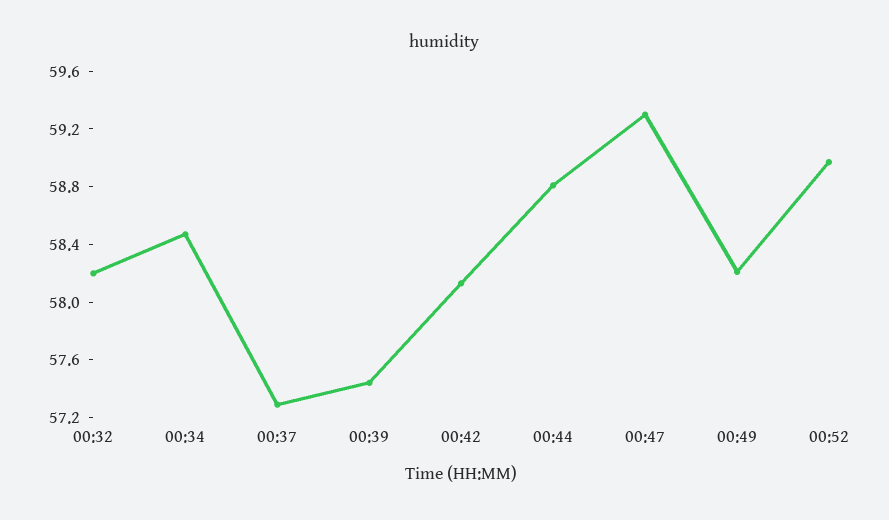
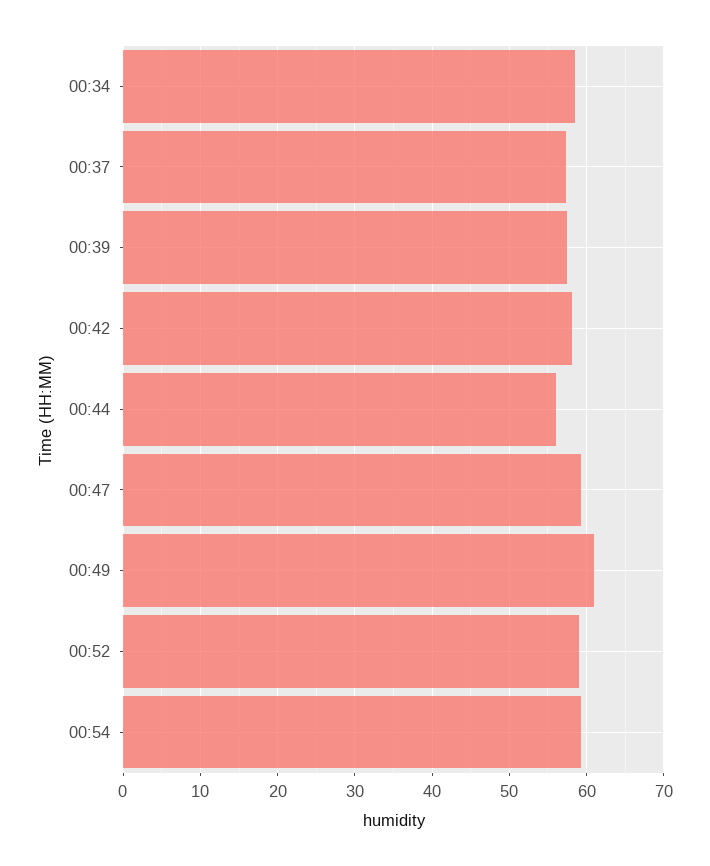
00:32: 58.2 -> none
00:44: 58.8 -> 56
00:49: 58.2 -> 61
00:54: none -> 59

